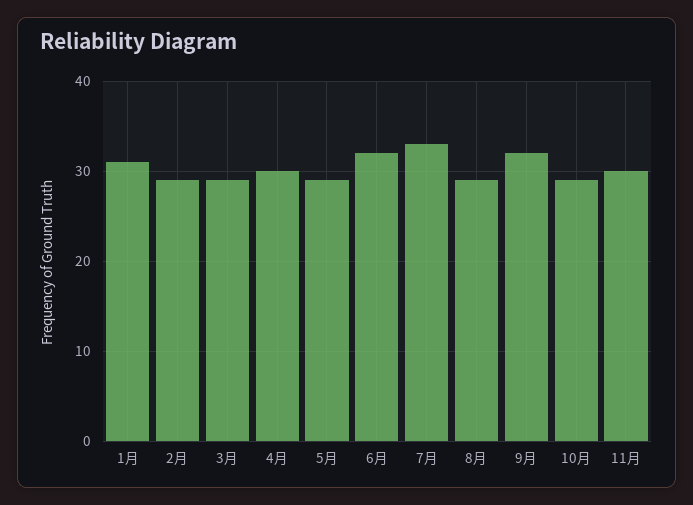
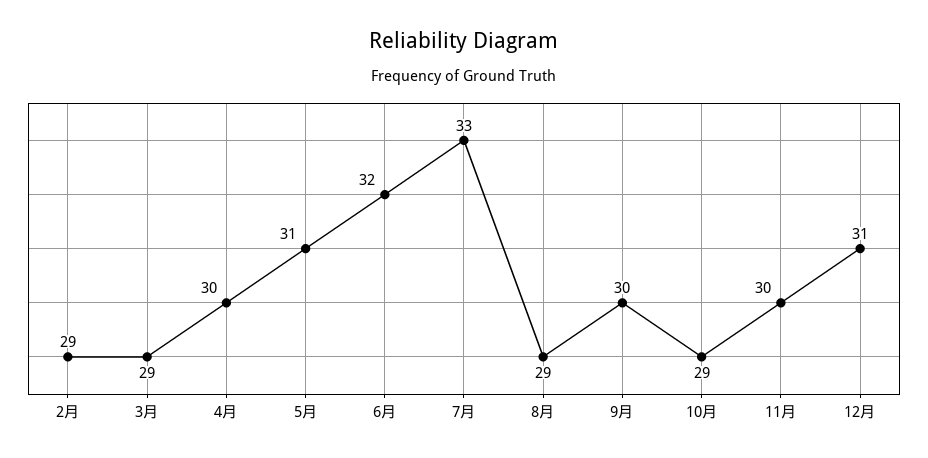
1月: 31 -> none
5月: 29 -> 31
9月: 32 -> 30
12月: none -> 31

